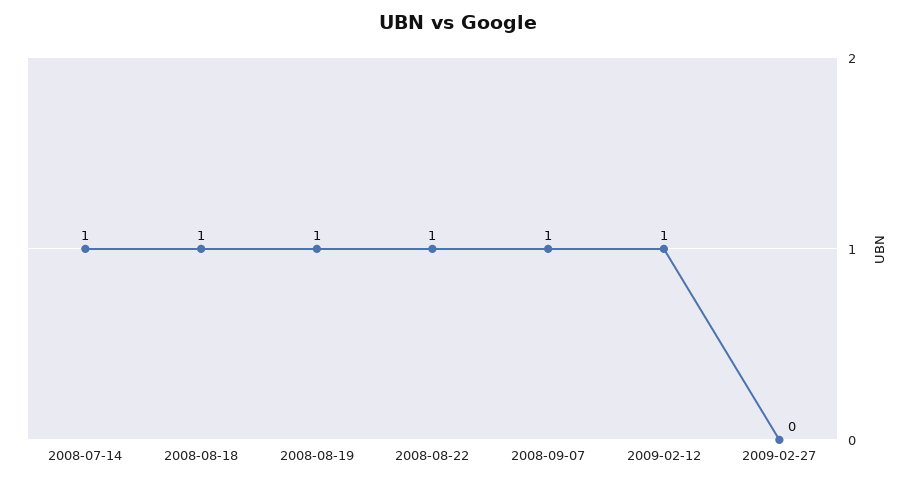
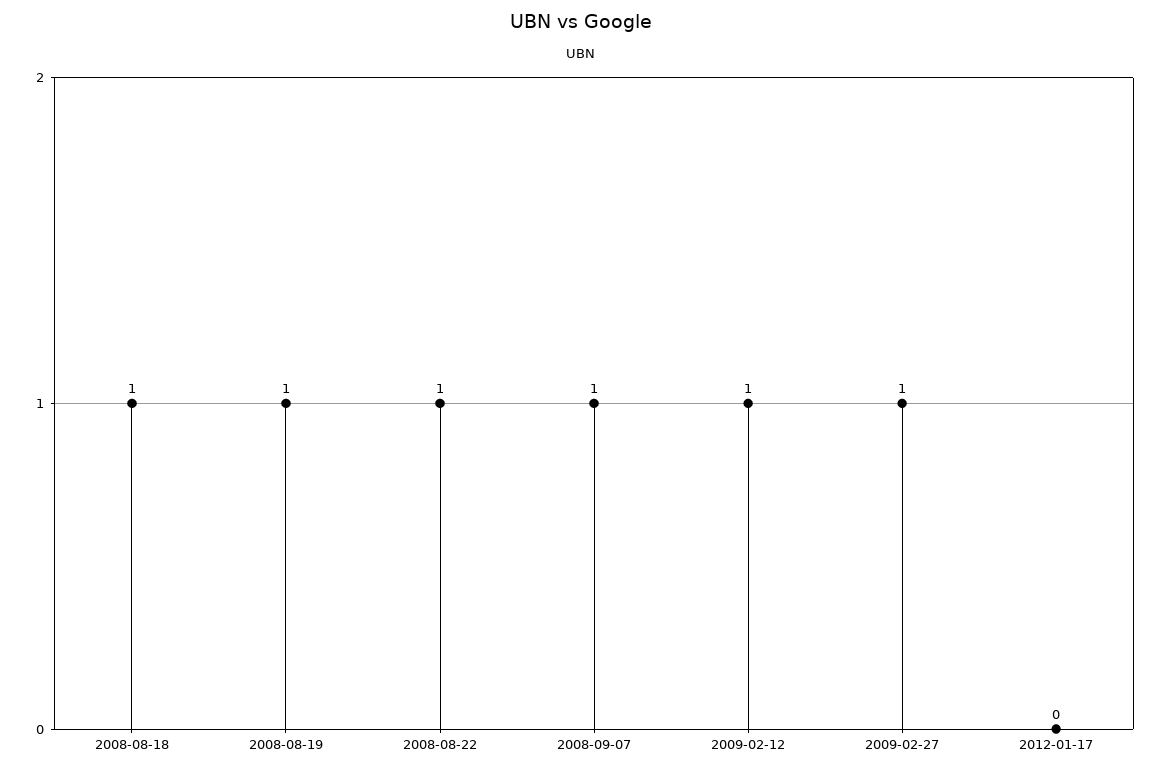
2008-07-14: 1 -> none
2009-02-27: 0 -> 1
2012-01-17: none -> 0

